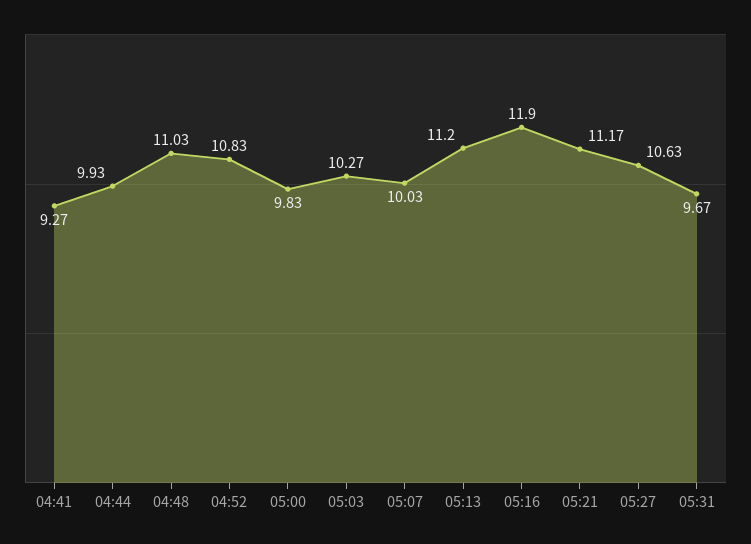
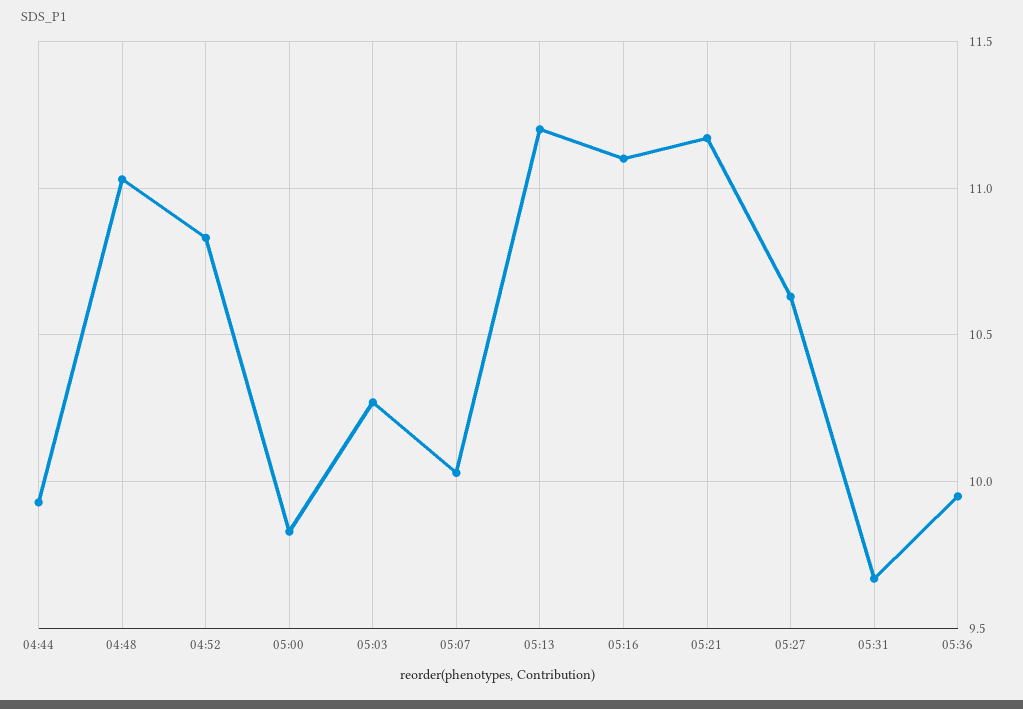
04:41: 9.27 -> none
05:16: 11.9 -> 11.1
05:36: none -> 9.95

